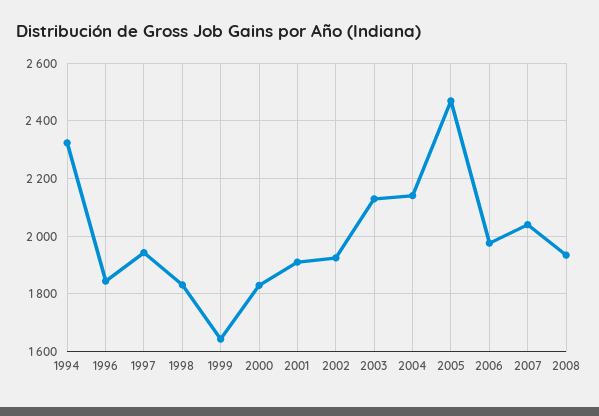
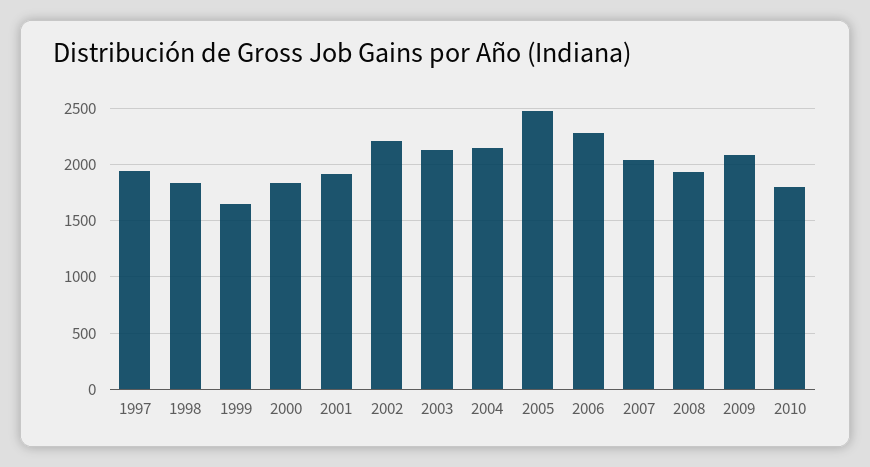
1994: 2325 -> none
1996: 1850 -> none
2002: 1925 -> 2200
2006: 1975 -> 2300
2009: none -> 2100
2010: none -> 1800

